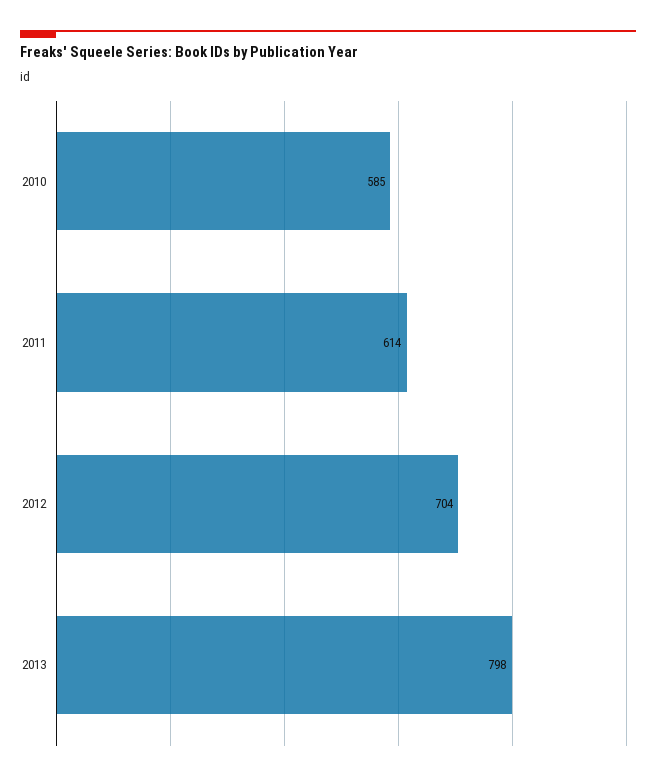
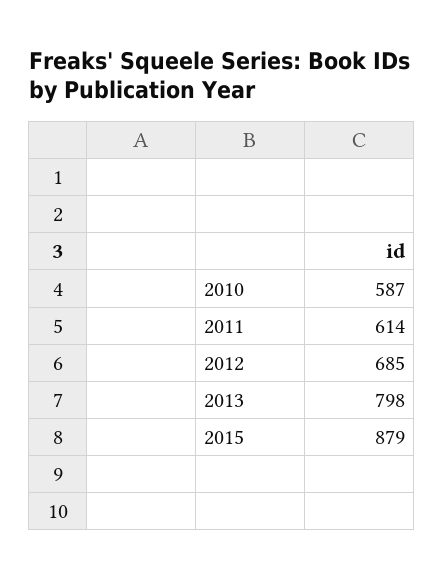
2010: 585 -> 587
2012: 704 -> 685
2015: none -> 879

